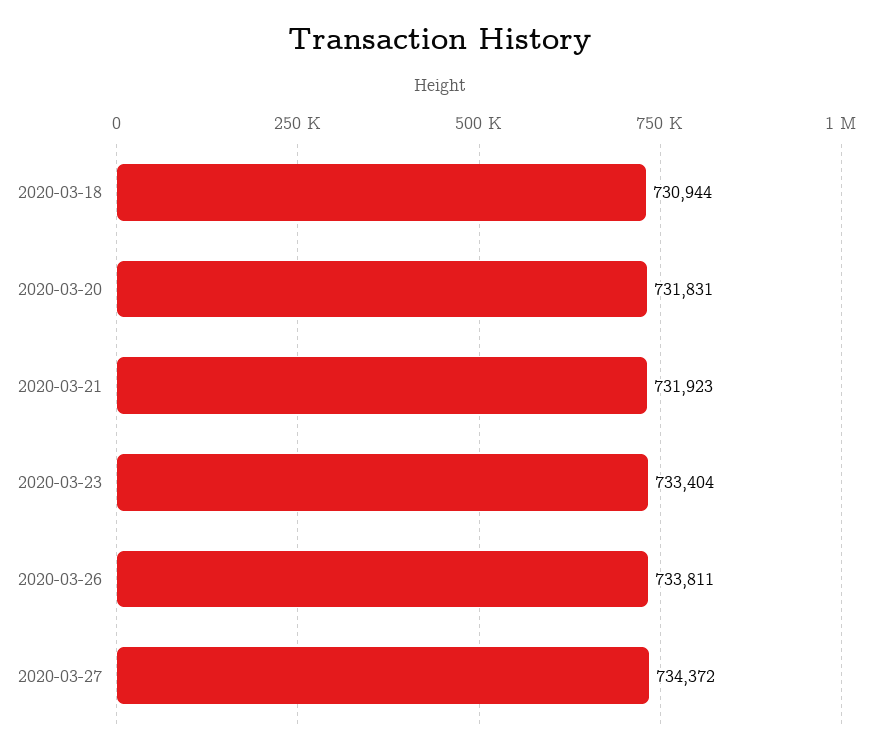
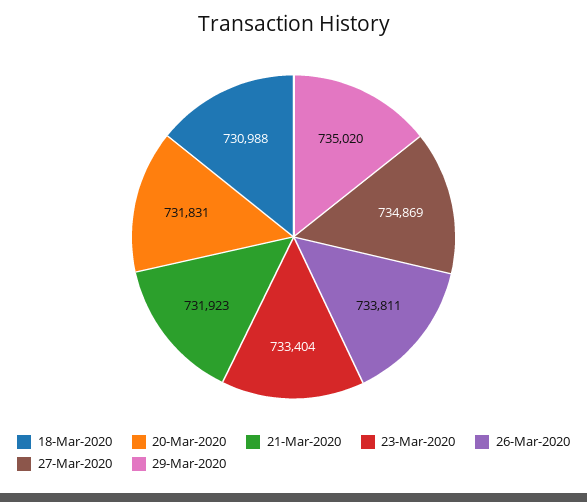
2020-03-18: 730944 -> 730988
2020-03-27: 734372 -> 734869
29-Mar-2020: none -> 735020

